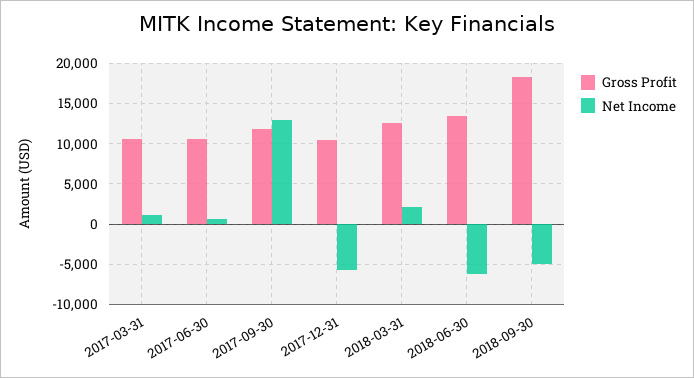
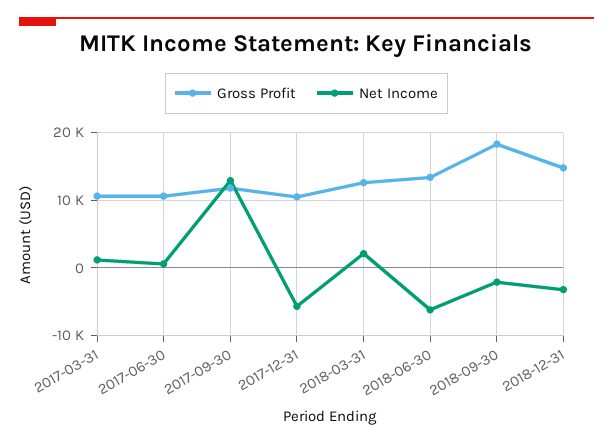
Net Income, 2018-09-30: -5000 -> -2000
Gross Profit, 2018-12-31: none -> 15000
Net Income, 2018-12-31: none -> -3000

